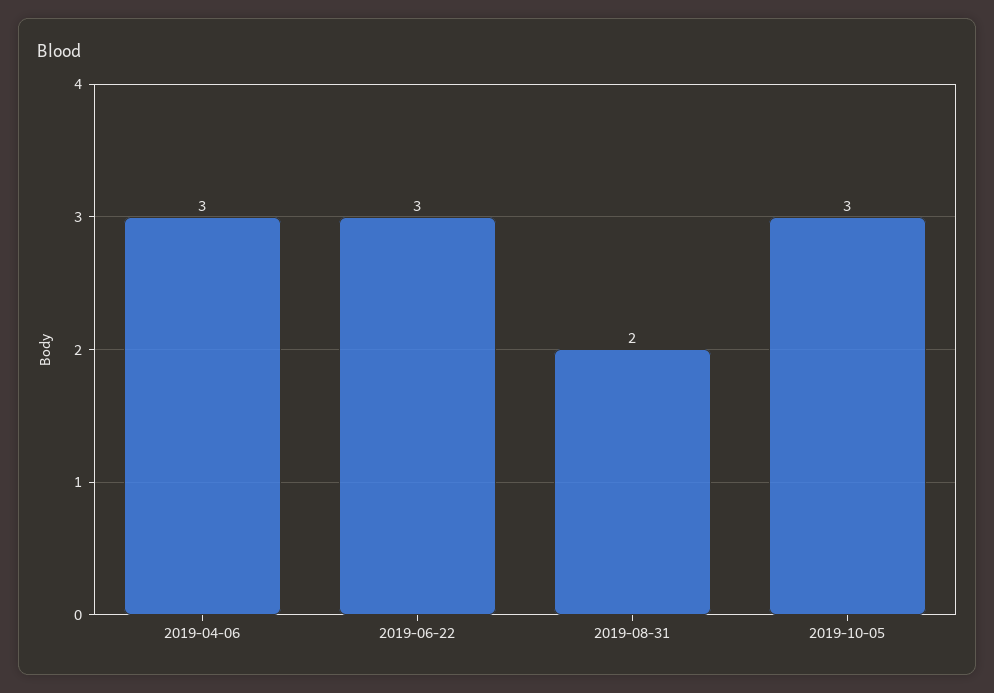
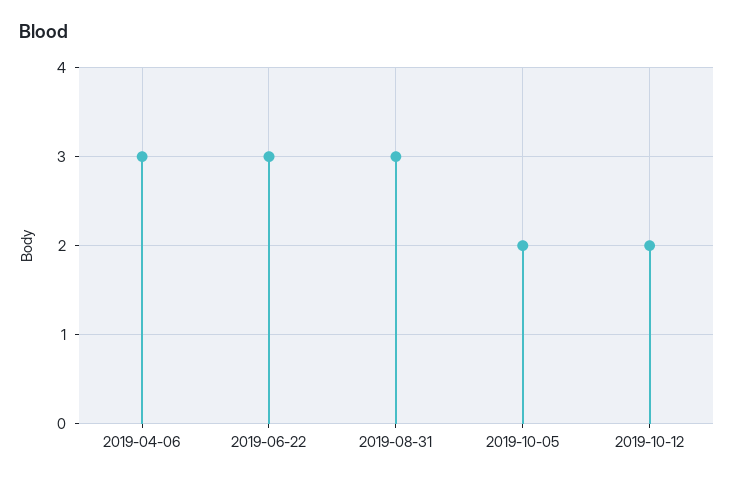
2019-08-31: 2 -> 3
2019-10-05: 3 -> 2
2019-10-12: none -> 2

